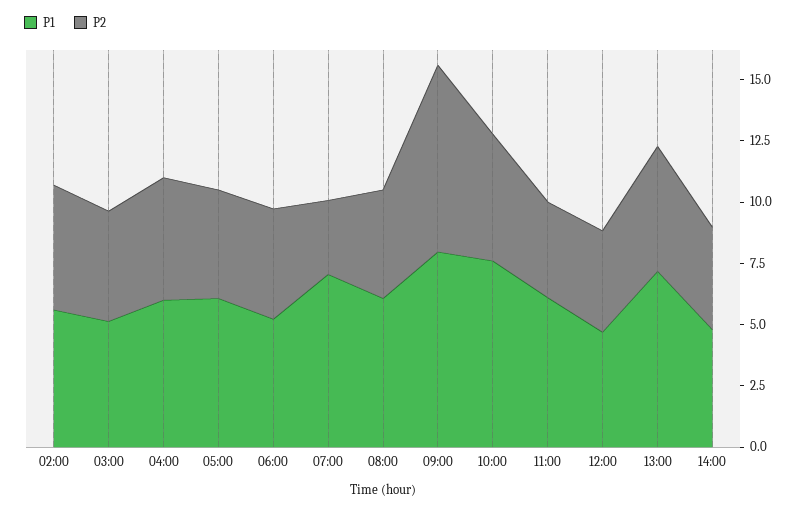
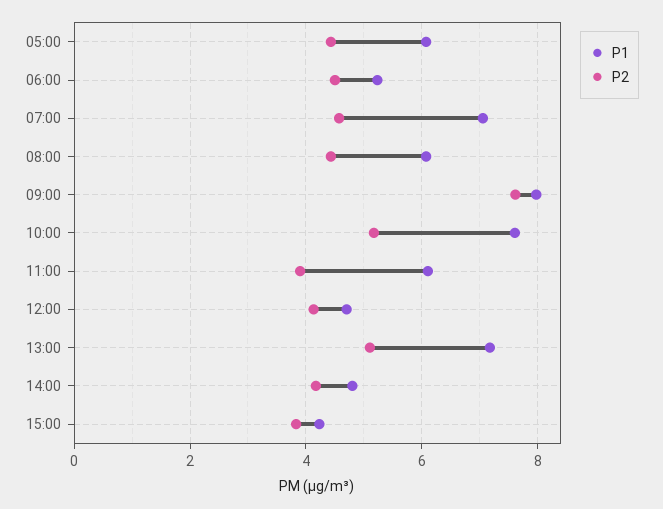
P1, 02:00: 5.5 -> none
P2, 02:00: 5 -> none
P1, 03:00: 5 -> none
P2, 03:00: 4.5 -> none
P1, 04:00: 6 -> none
P2, 04:00: 5 -> none
P2, 07:00: 3 -> 4.6
P1, 15:00: none -> 4.2
P2, 15:00: none -> 3.8

